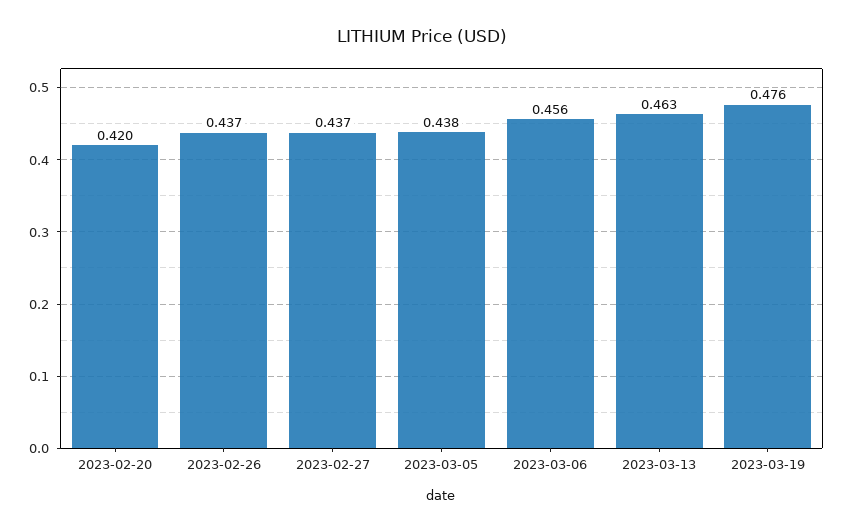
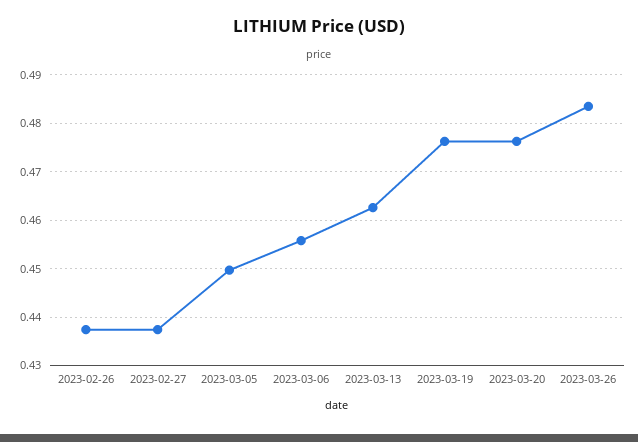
2023-02-20: 0.42 -> none
2023-03-05: 0.438 -> 0.45
2023-03-20: none -> 0.476
2023-03-26: none -> 0.484

